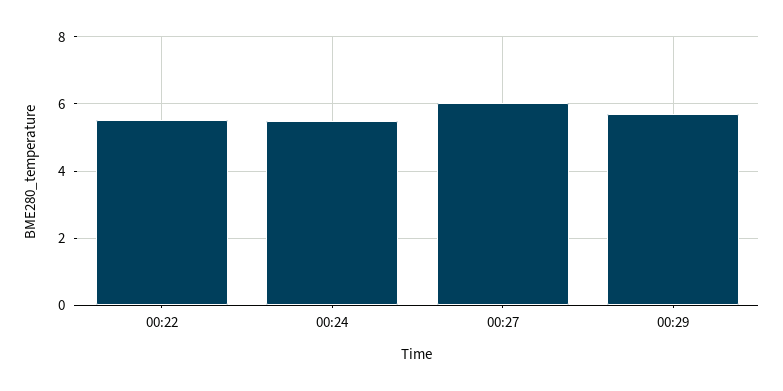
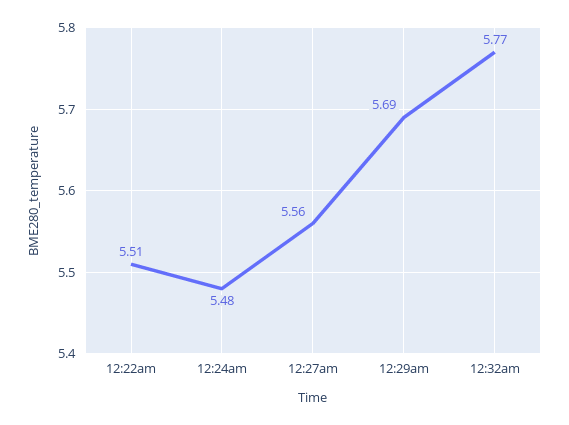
00:27: 6 -> 5.56
12:32am: none -> 5.77

